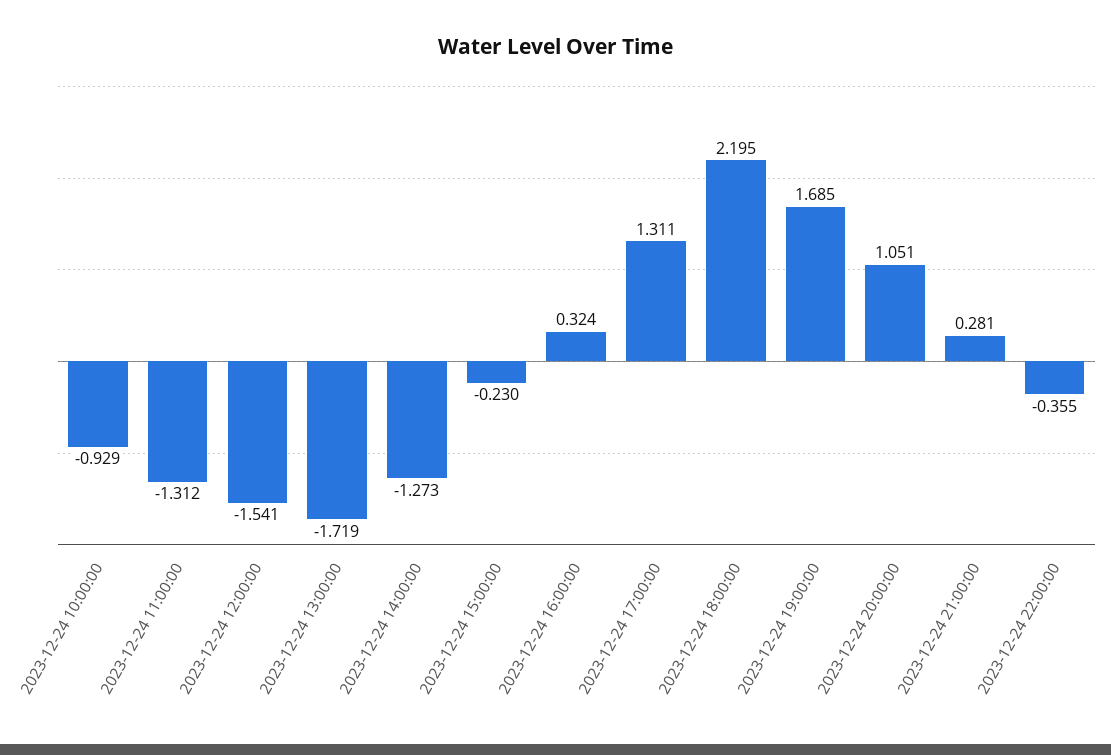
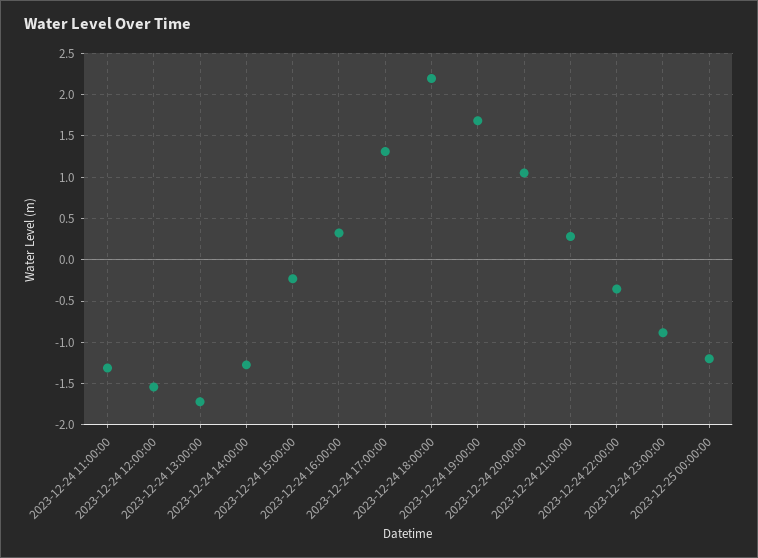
2023-12-24 10:00:00: -0.929 -> none
2023-12-24 23:00:00: none -> -0.9
2023-12-25 00:00:00: none -> -1.2

